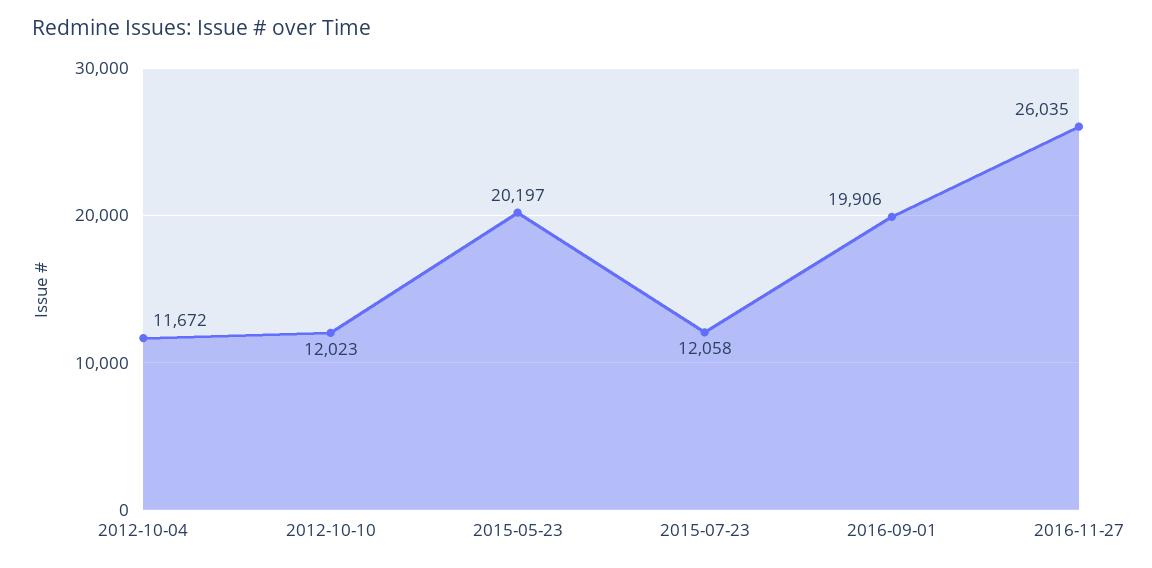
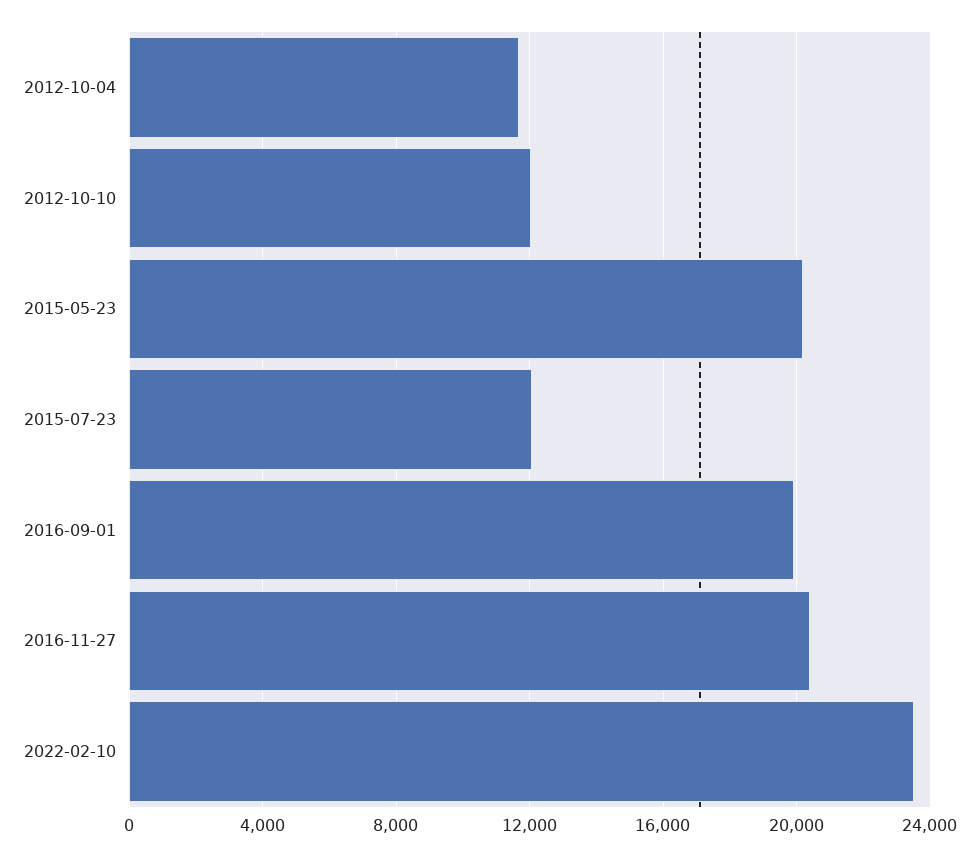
2016-11-27: 26035 -> 20500
2022-02-10: none -> 23500

